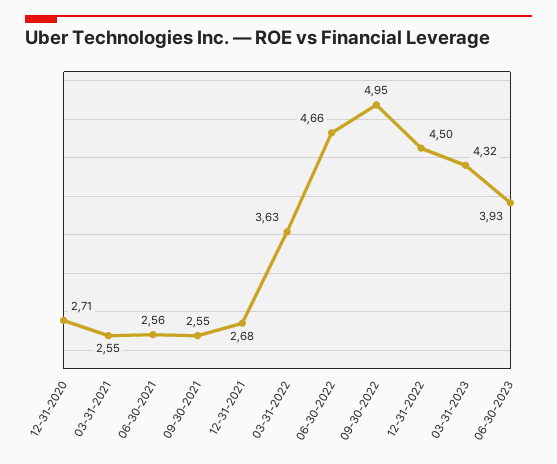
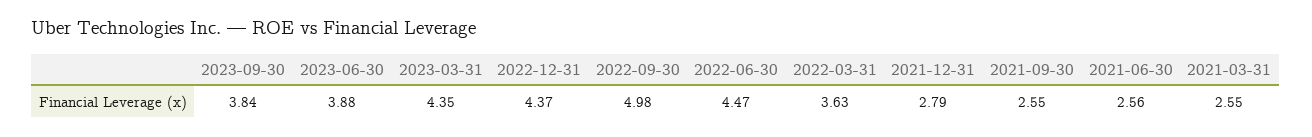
12-31-2020: 2.71 -> none
12-31-2021: 2.68 -> 2.79
06-30-2022: 4.66 -> 4.47
09-30-2022: 4.95 -> 4.98
12-31-2022: 4.5 -> 4.37
03-31-2023: 4.32 -> 4.35
06-30-2023: 3.93 -> 3.88
2023-09-30: none -> 3.84

